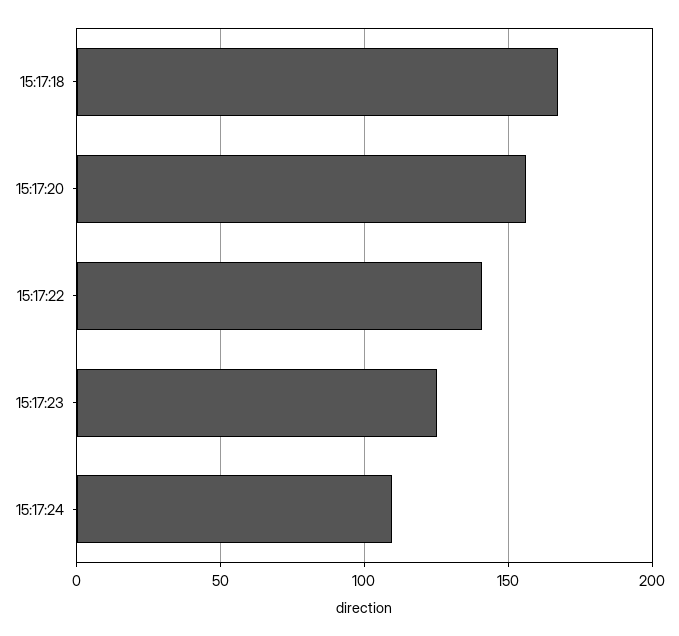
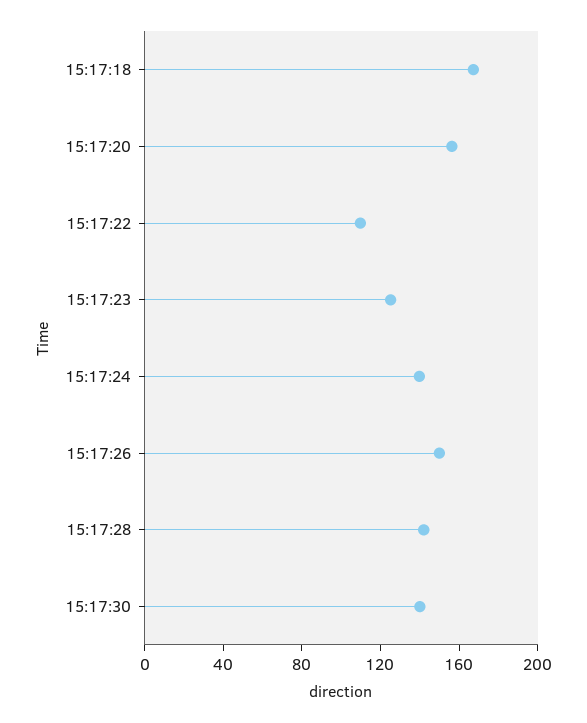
15:17:22: 140 -> 110
15:17:24: 110 -> 140
15:17:26: none -> 150
15:17:28: none -> 140
15:17:30: none -> 140

